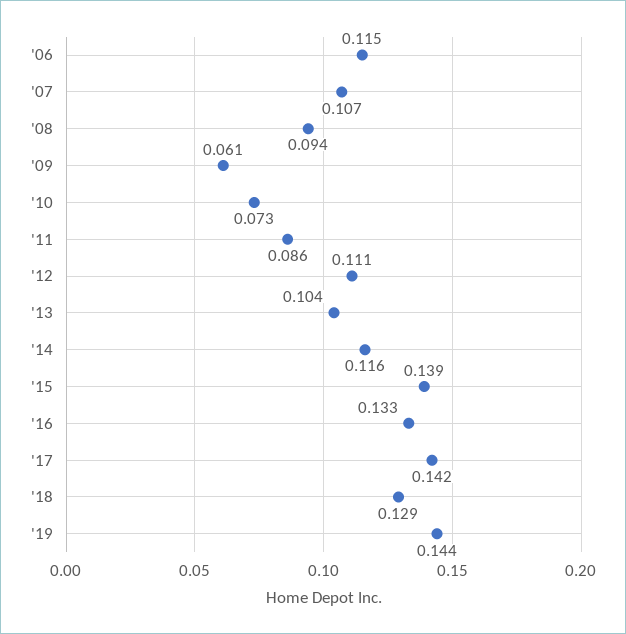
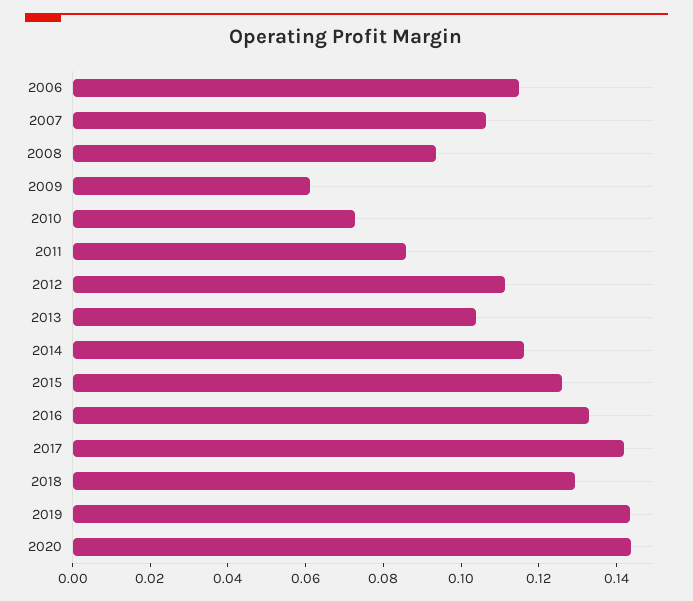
'15: 0.139 -> 0.125
2020: none -> 0.145

